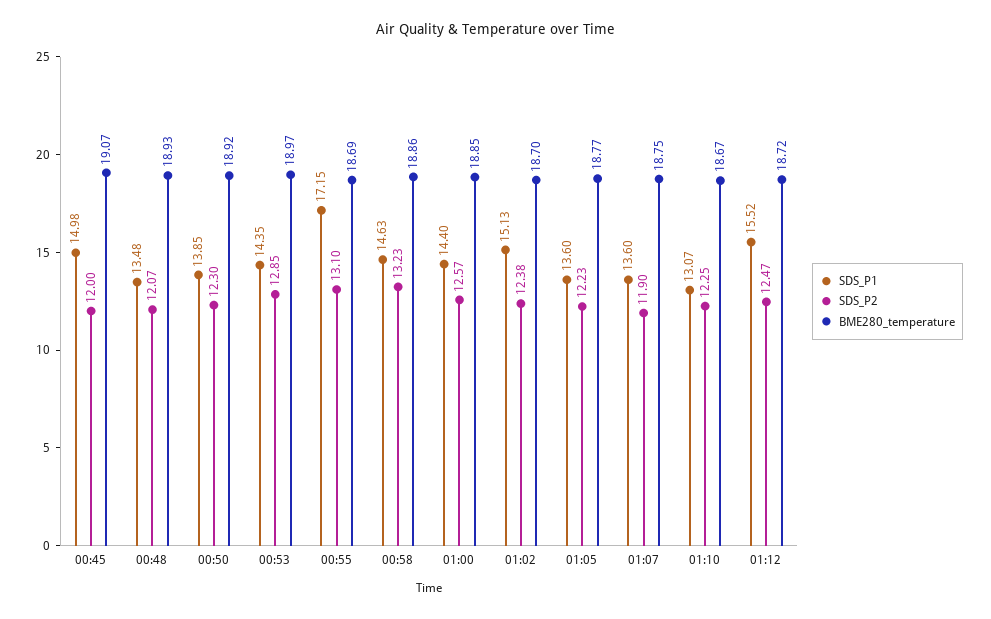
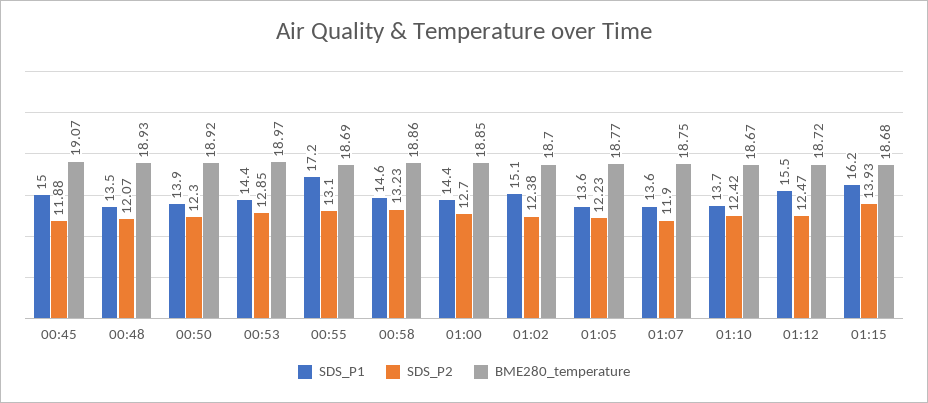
SDS_P2, 00:45: 12 -> 11.88
SDS_P2, 01:00: 12.57 -> 12.7
SDS_P1, 01:10: 13.07 -> 13.7
SDS_P2, 01:10: 12.25 -> 12.42
SDS_P1, 01:15: none -> 16.2
SDS_P2, 01:15: none -> 13.93
BME280_temperature, 01:15: none -> 18.68

